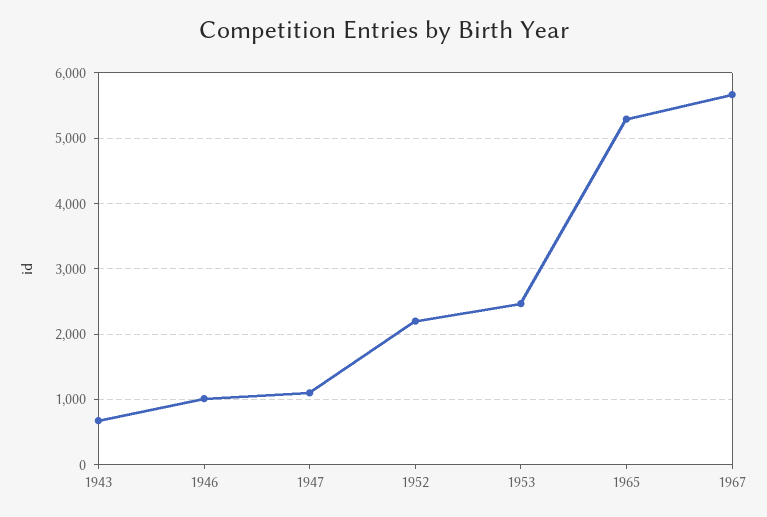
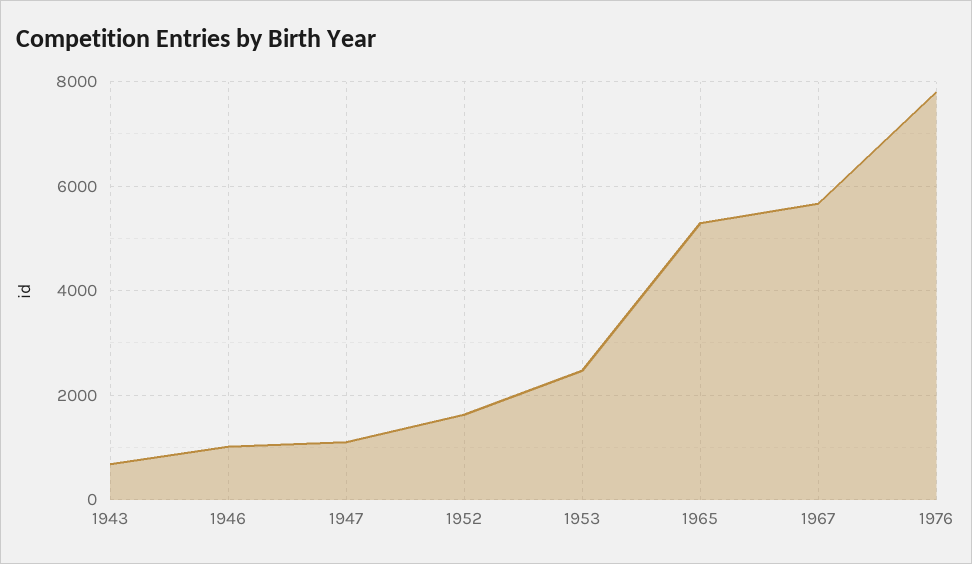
1952: 2200 -> 1600
1976: none -> 7800

